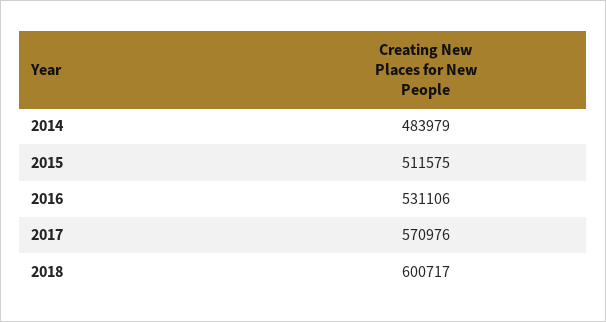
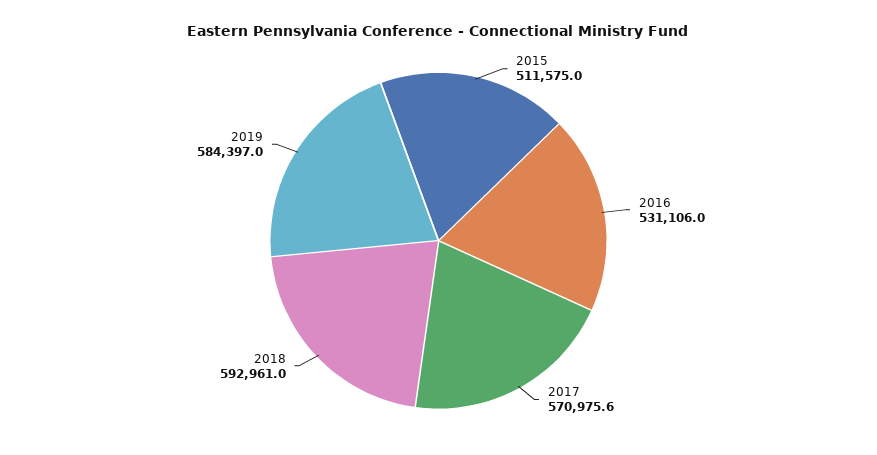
2014: 483979 -> none
2017: 570976 -> 570975.6
2018: 600717 -> 592961
2019: none -> 584397

